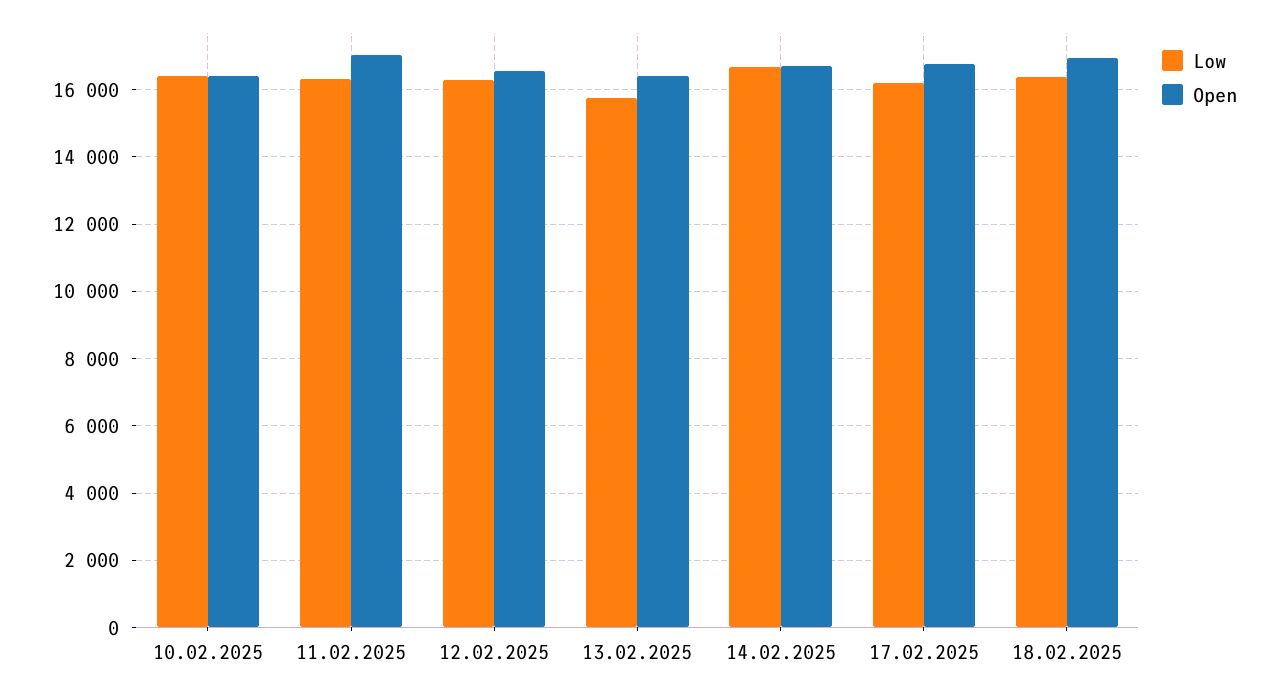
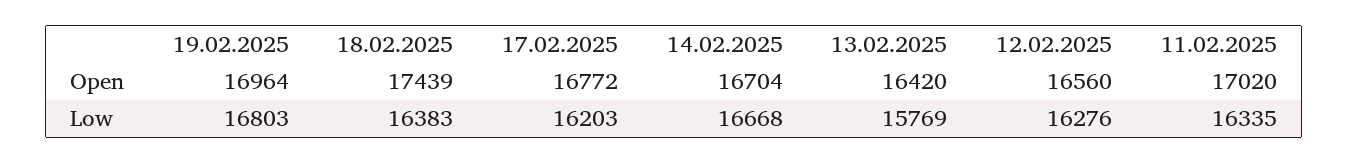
Low, 10.02.2025: 16400 -> none
Open, 10.02.2025: 16400 -> none
Open, 18.02.2025: 17000 -> 17439
Open, 19.02.2025: none -> 16964
Low, 19.02.2025: none -> 16803

